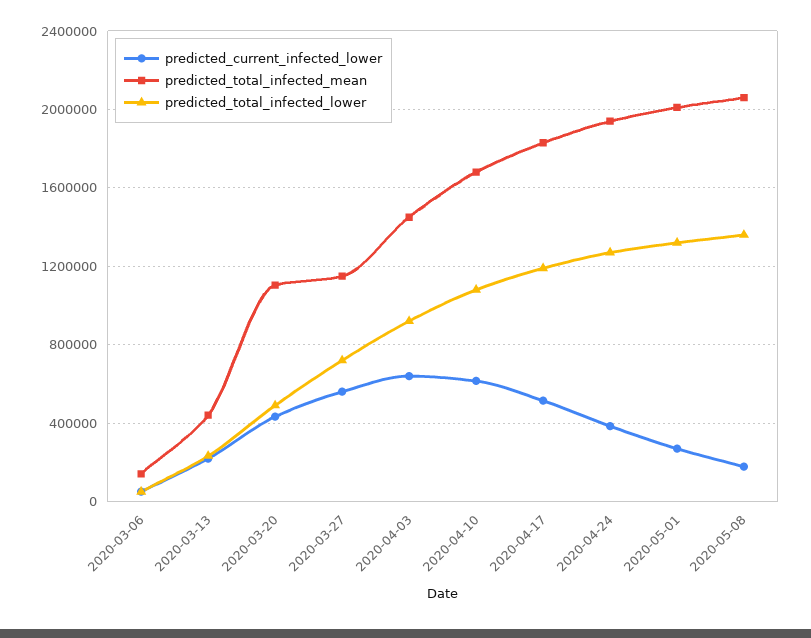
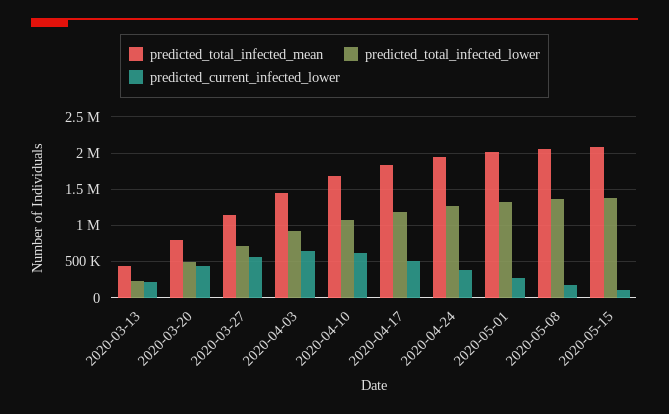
predicted_current_infected_lower, 2020-03-06: 50000 -> none
predicted_total_infected_mean, 2020-03-06: 150000 -> none
predicted_total_infected_lower, 2020-03-06: 50000 -> none
predicted_total_infected_mean, 2020-03-20: 1100000 -> 800000
predicted_total_infected_mean, 2020-05-15: none -> 2100000
predicted_total_infected_lower, 2020-05-15: none -> 1400000
predicted_current_infected_lower, 2020-05-15: none -> 100000

